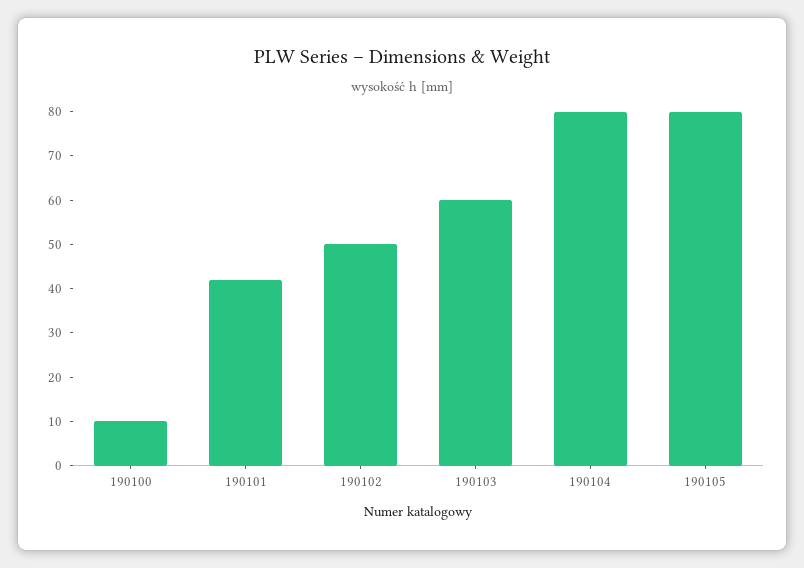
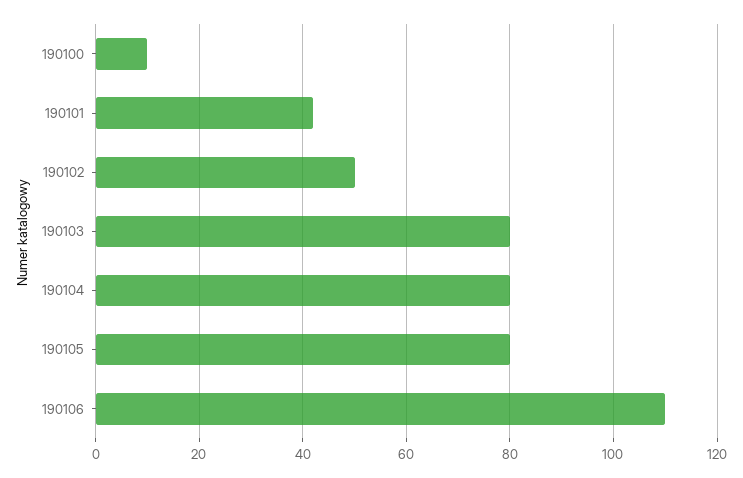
190103: 60 -> 80
190106: none -> 110

